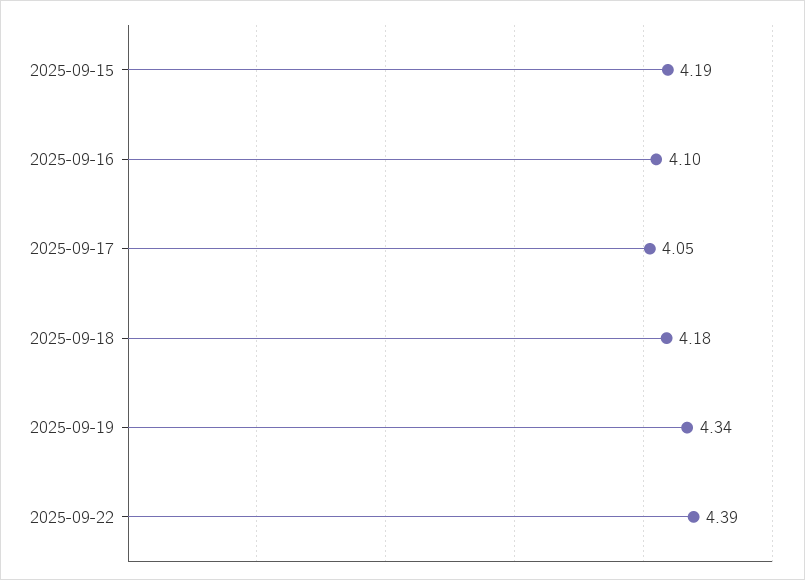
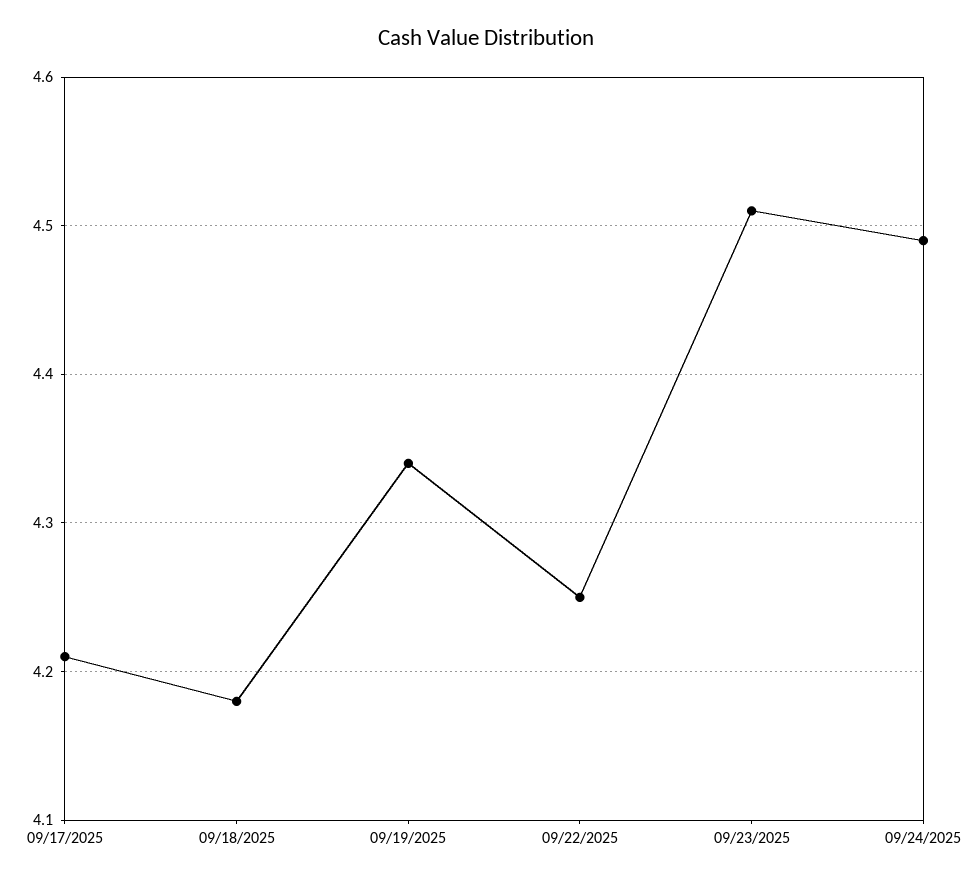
2025-09-15: 4.19 -> none
2025-09-16: 4.1 -> none
2025-09-17: 4.05 -> 4.21
2025-09-22: 4.39 -> 4.25
09/23/2025: none -> 4.51
09/24/2025: none -> 4.49

